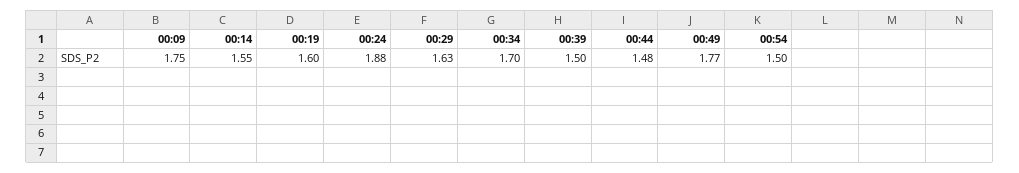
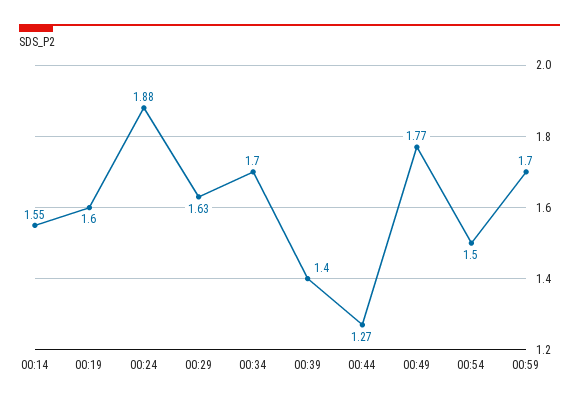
00:09: 1.75 -> none
00:39: 1.5 -> 1.4
00:44: 1.48 -> 1.27
00:59: none -> 1.7

